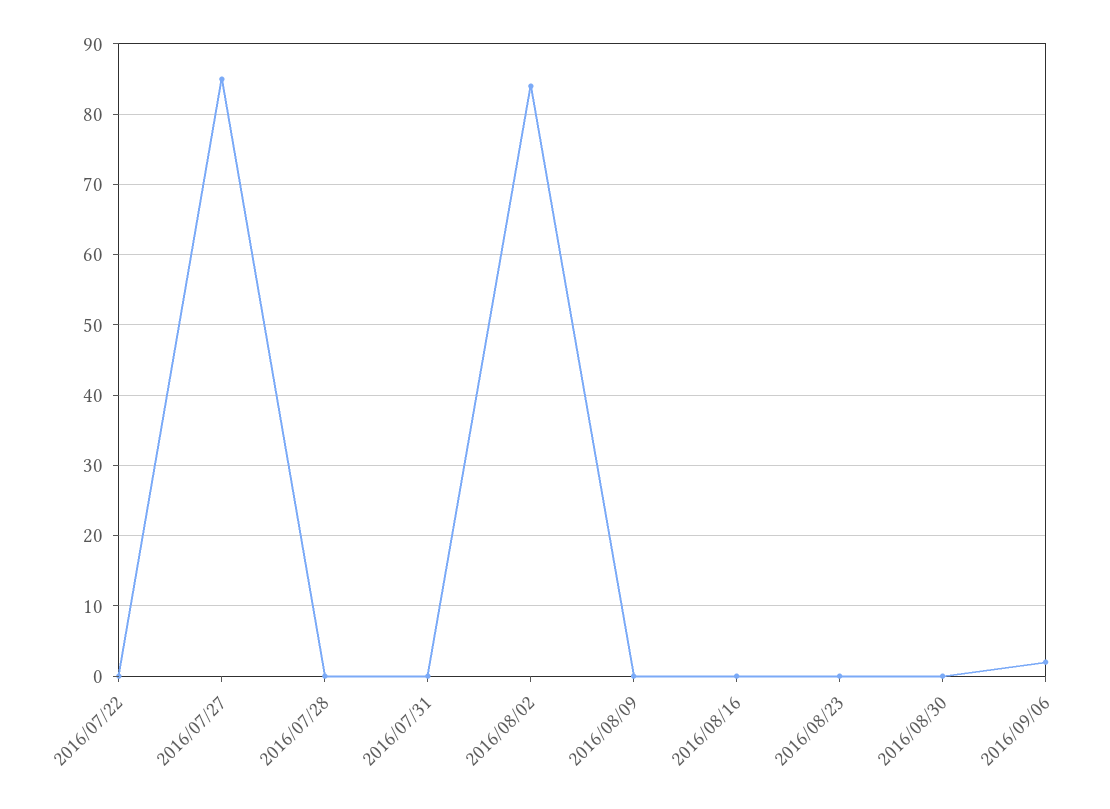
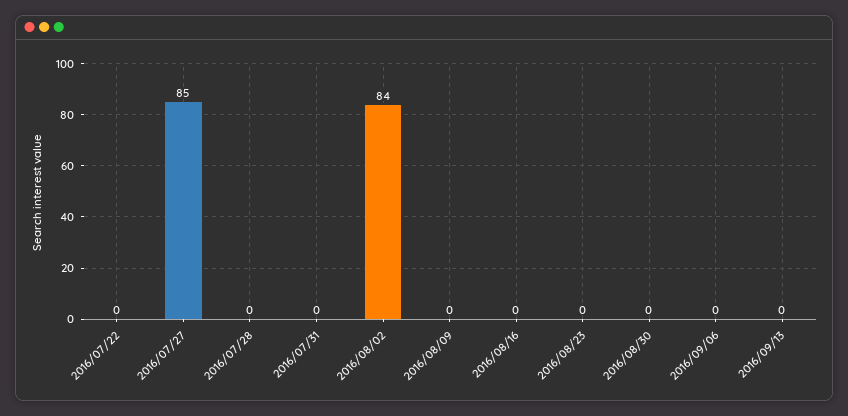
2016/09/06: 2 -> 0
2016/09/13: none -> 0

